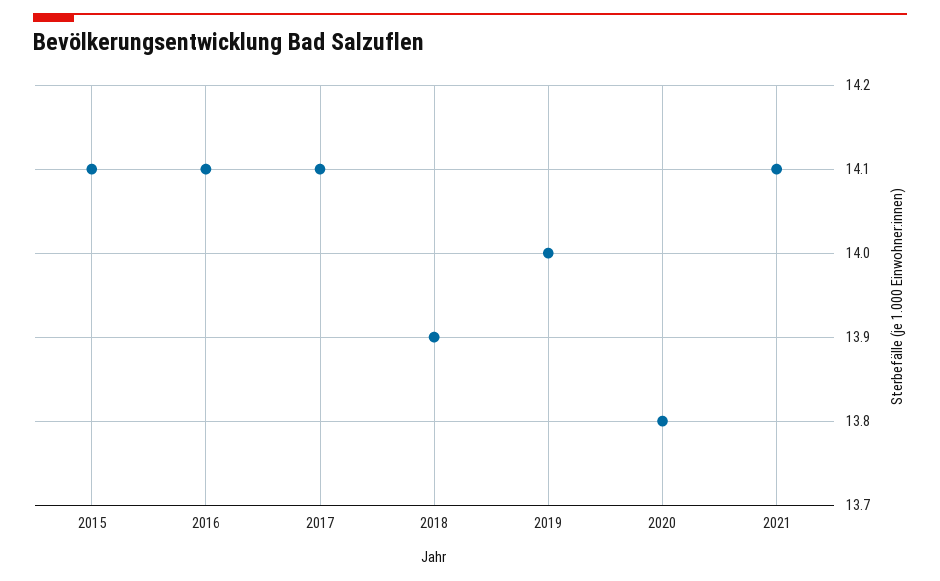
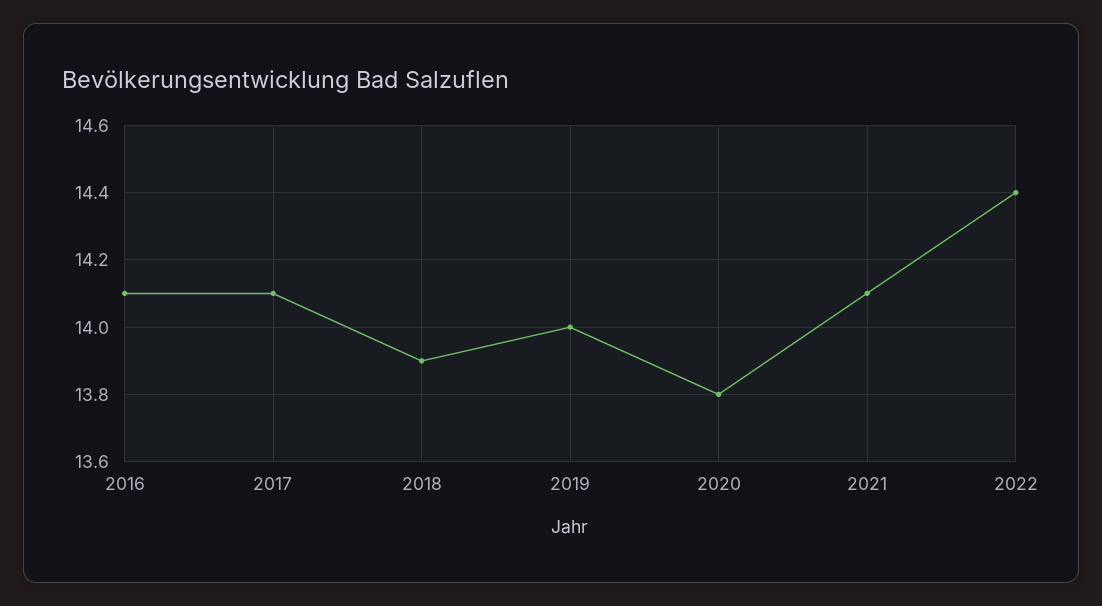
2015: 14.1 -> none
2022: none -> 14.4

